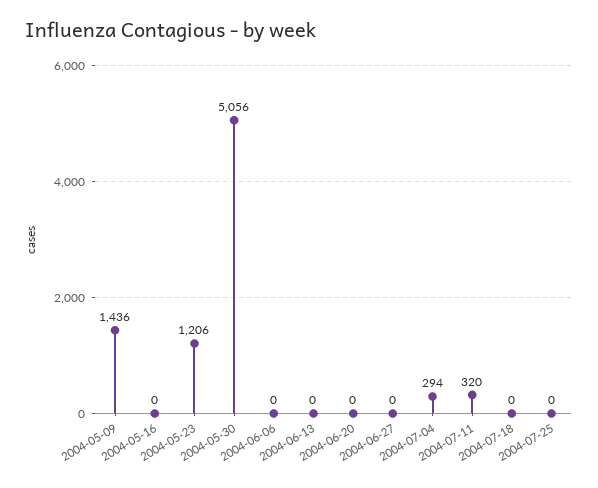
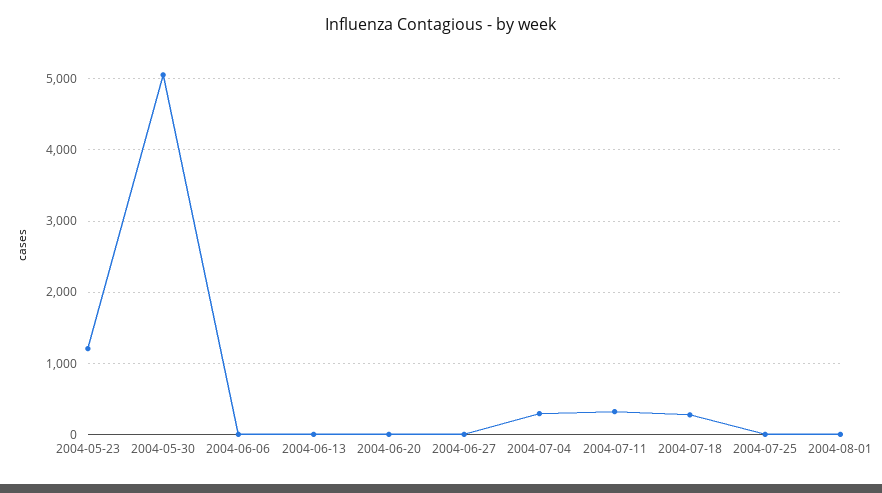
2004-05-09: 1436 -> none
2004-05-16: 0 -> none
2004-07-18: 0 -> 300
2004-08-01: none -> 0

